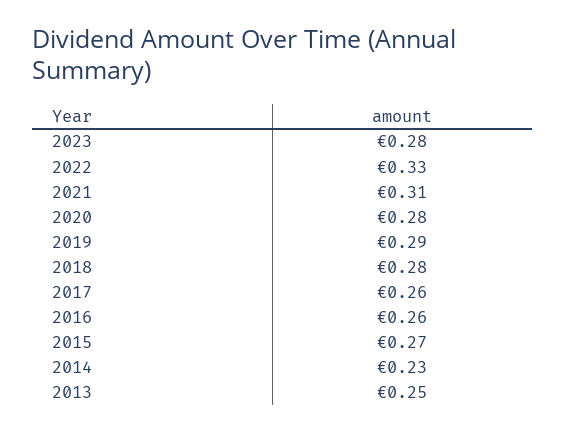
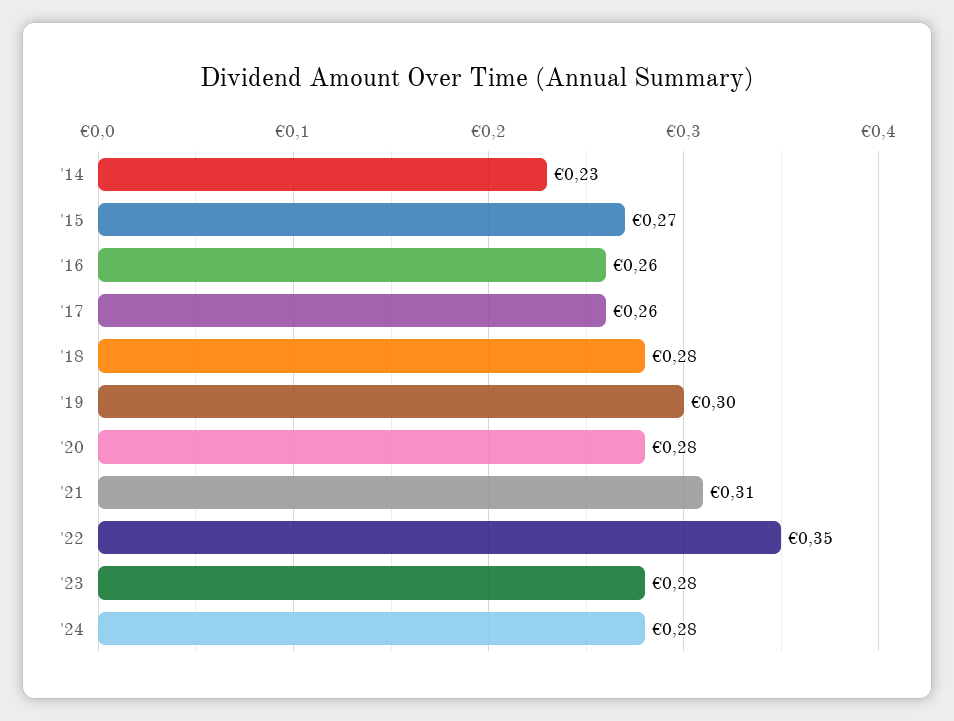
2022: 0.33 -> 0.35
2019: 0.29 -> 0.3
2013: 0.25 -> none
'24: none -> 0.28

